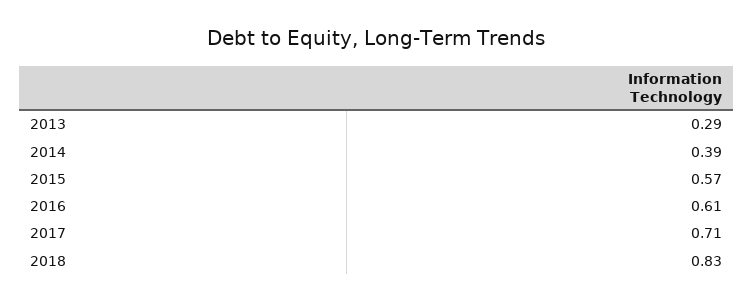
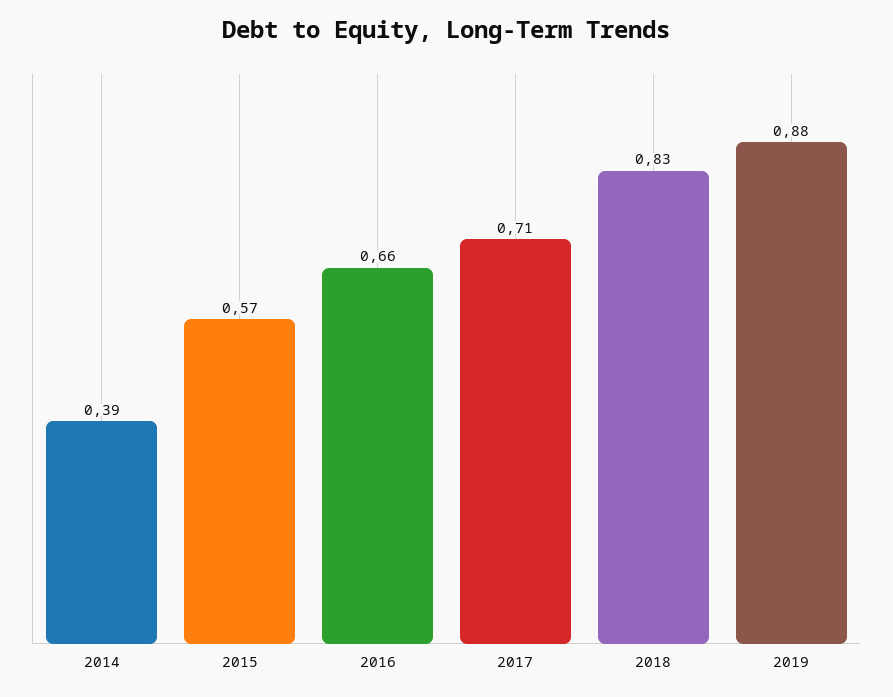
2013: 0.29 -> none
2016: 0.61 -> 0.66
2019: none -> 0.88

